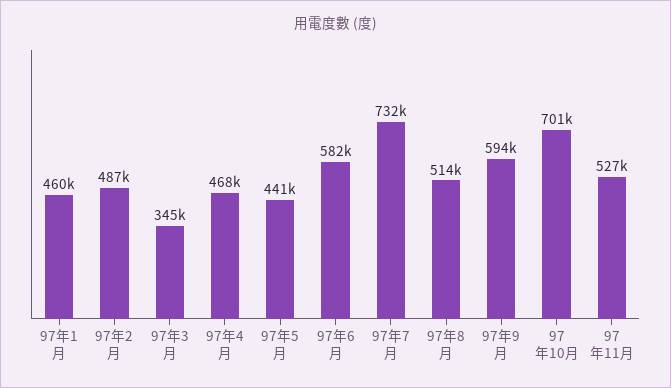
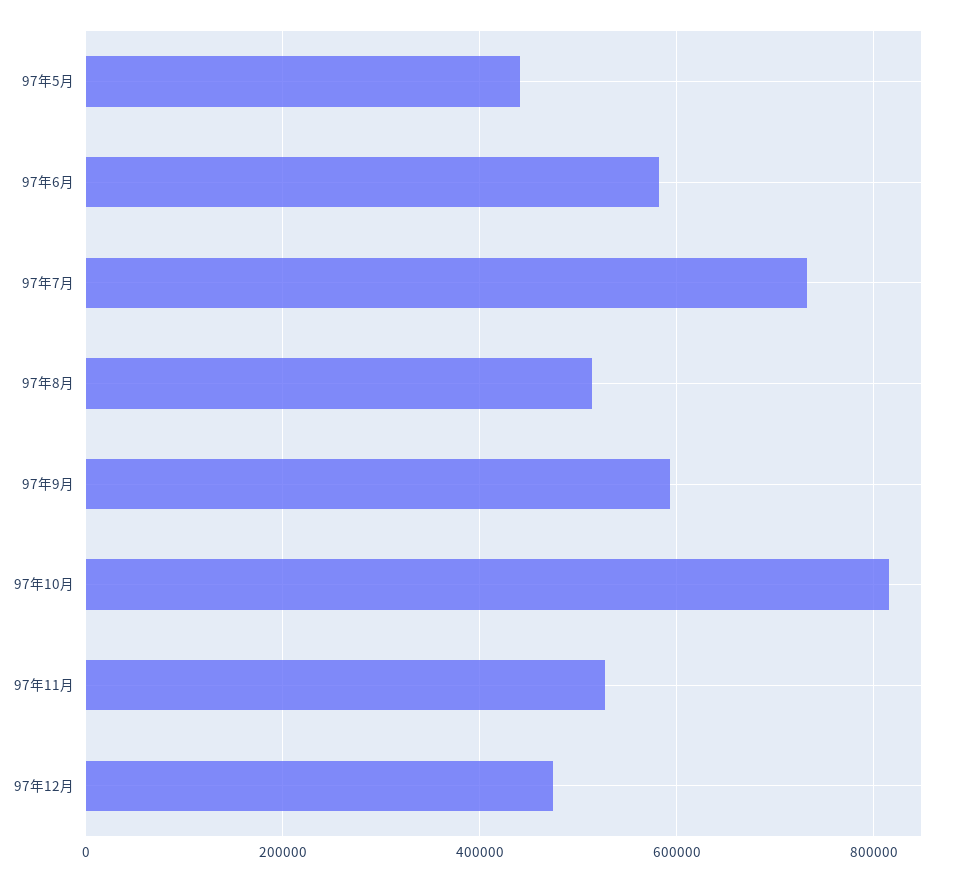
97年1月: 460000 -> none
97年2月: 487000 -> none
97年3月: 345000 -> none
97年4月: 468000 -> none
97年10月: 701000 -> 820000
97年12月: none -> 480000

